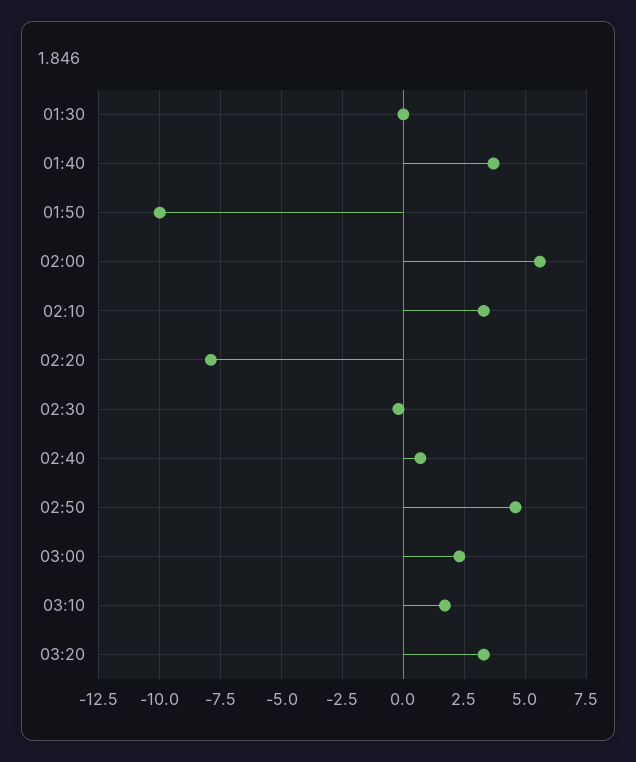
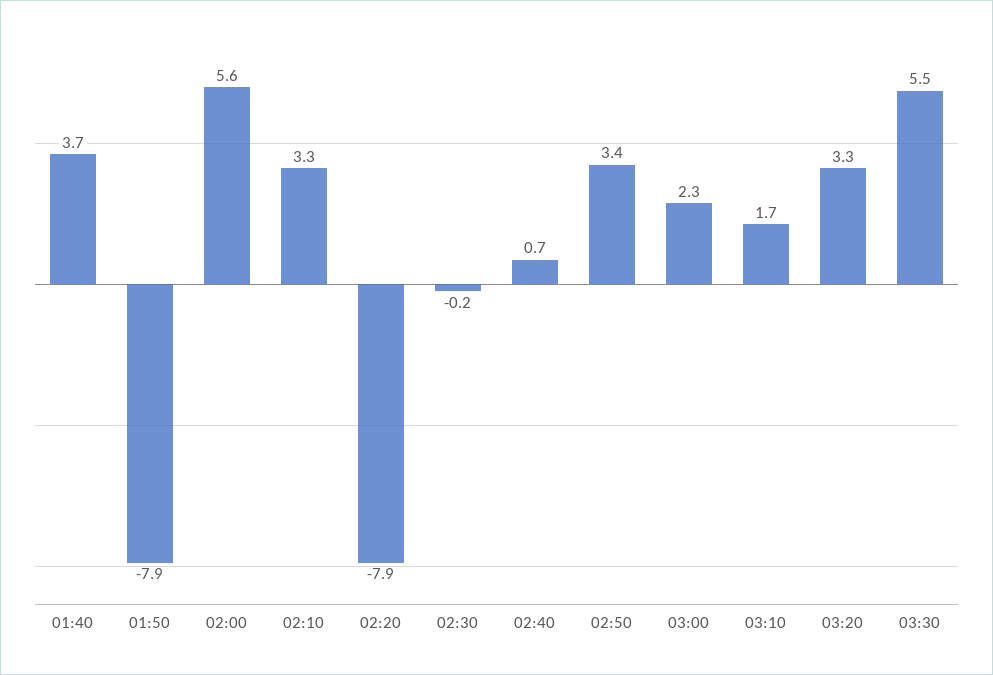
01:30: 0 -> none
01:50: -10 -> -7.9
02:50: 4.5 -> 3.4
03:30: none -> 5.5

